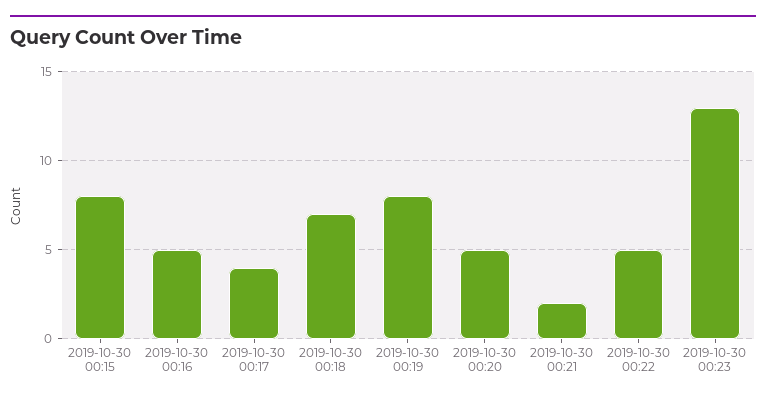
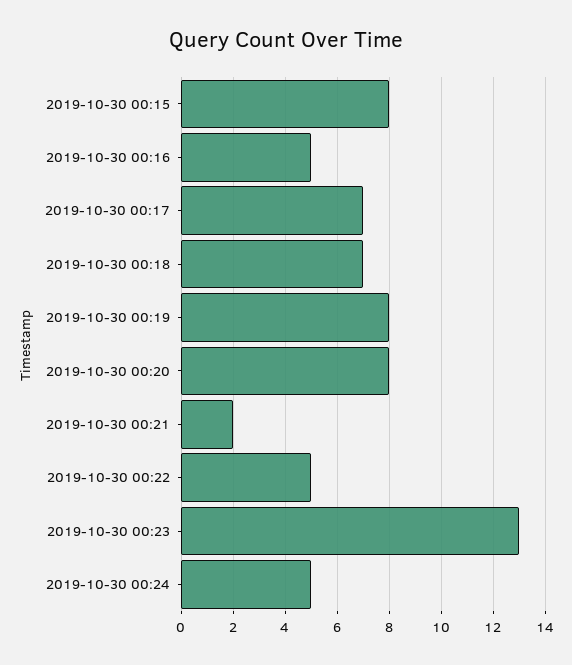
2019-10-30 00:17: 4 -> 7
2019-10-30 00:20: 5 -> 8
2019-10-30 00:24: none -> 5

